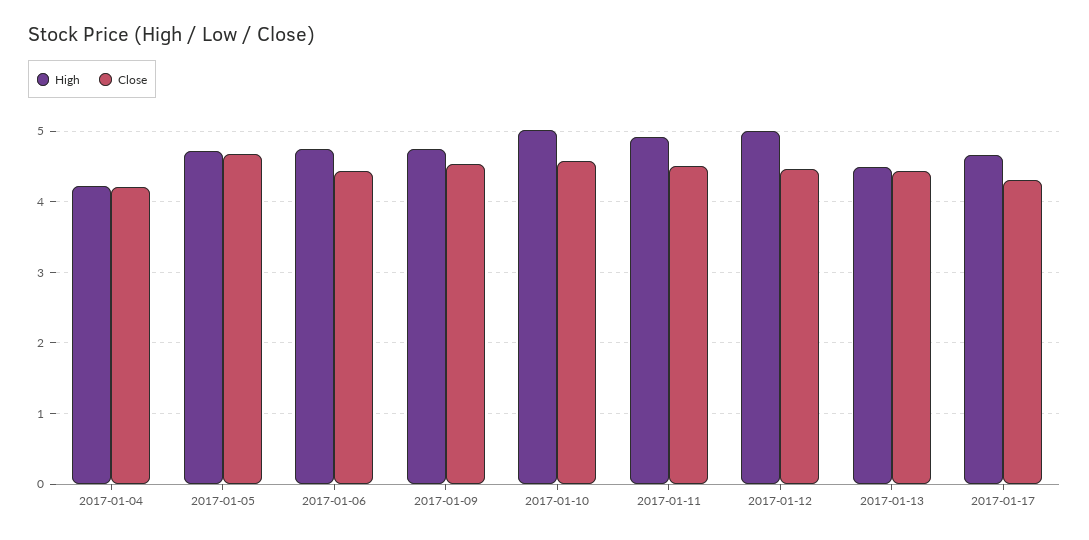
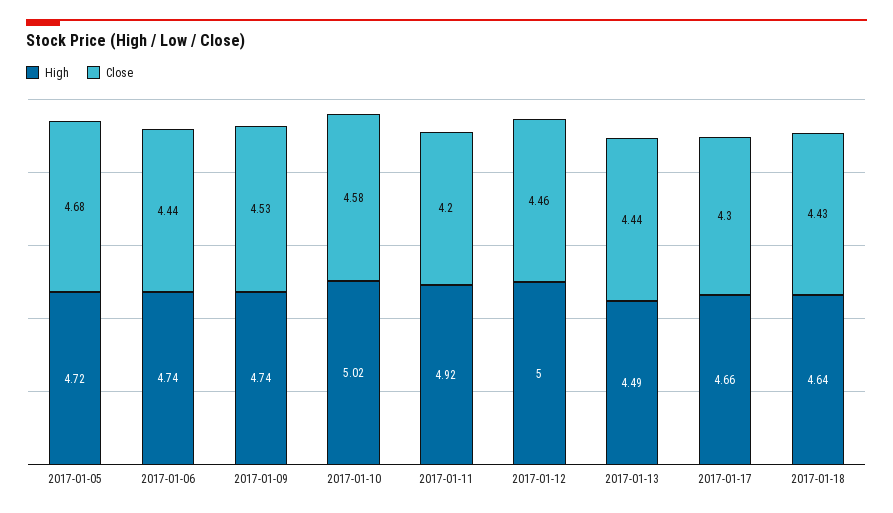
High, 2017-01-04: 4.2 -> none
Close, 2017-01-04: 4.2 -> none
Close, 2017-01-11: 4.5 -> 4.2
High, 2017-01-18: none -> 4.64
Close, 2017-01-18: none -> 4.43

